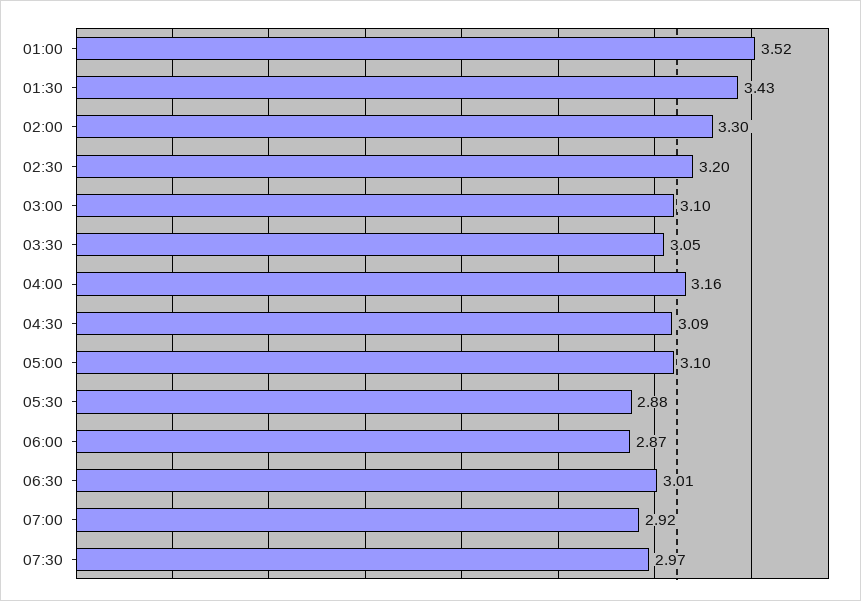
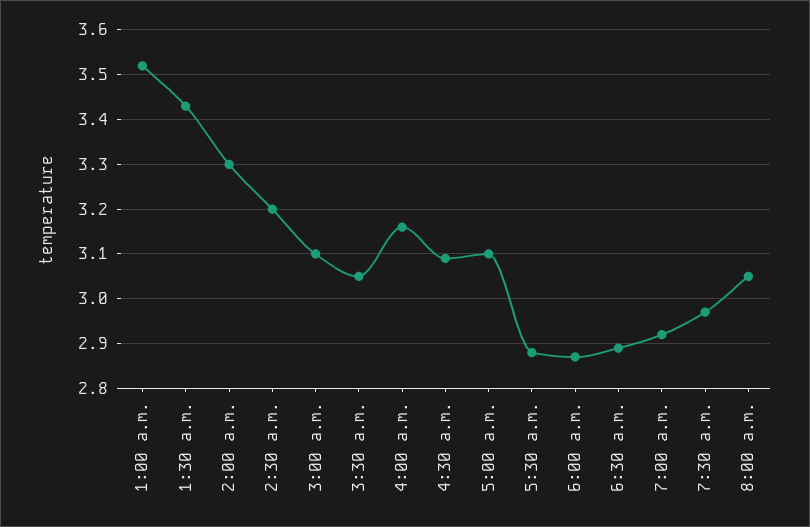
06:30: 3.01 -> 2.9
8:00 a.m.: none -> 3.05

